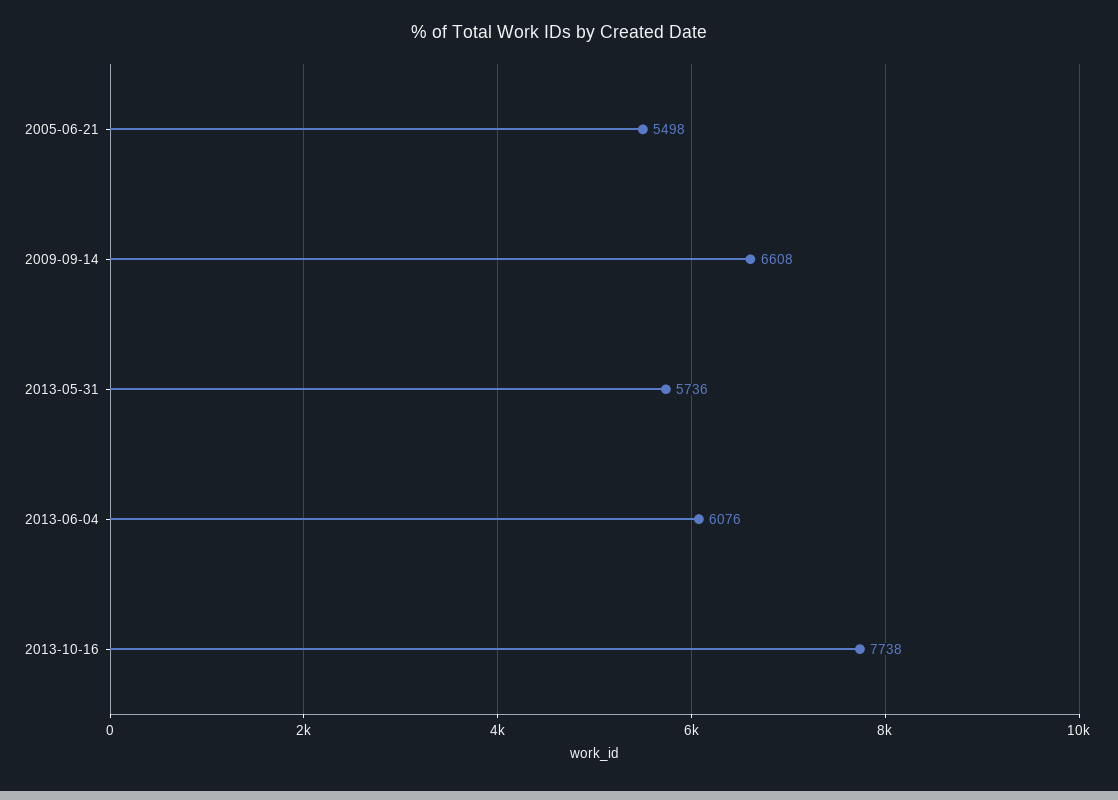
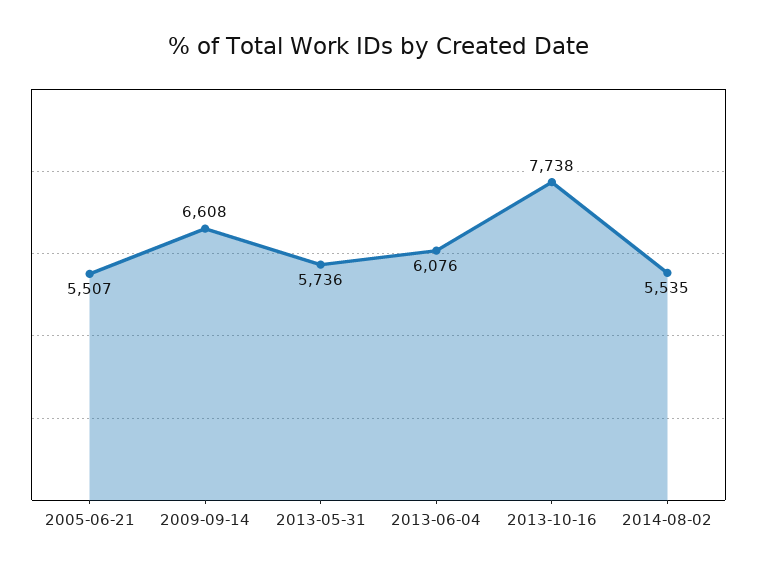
2005-06-21: 5498 -> 5507
2014-08-02: none -> 5535

